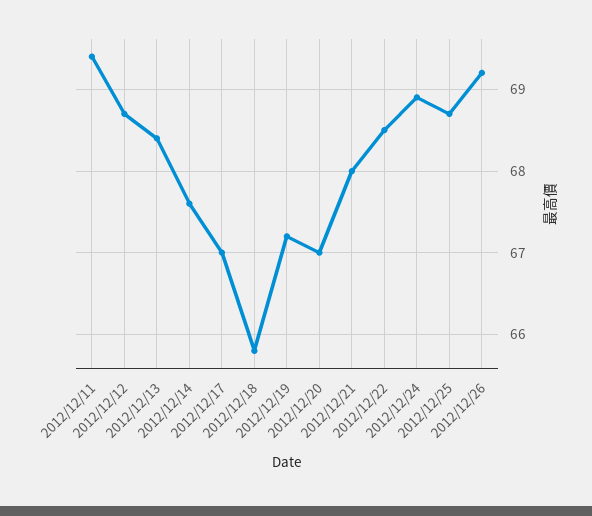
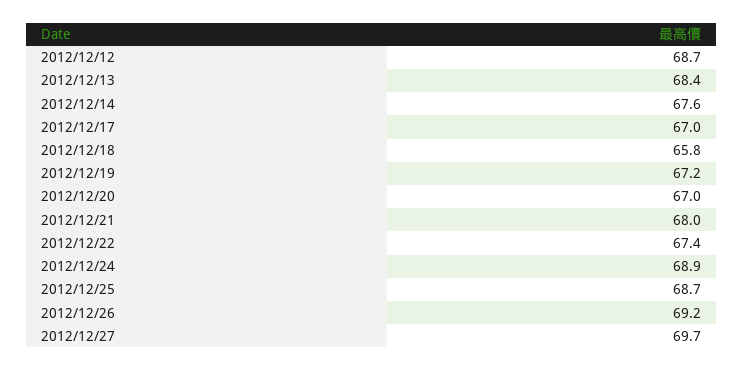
2012/12/11: 69.4 -> none
2012/12/22: 68.5 -> 67.4
2012/12/27: none -> 69.7

